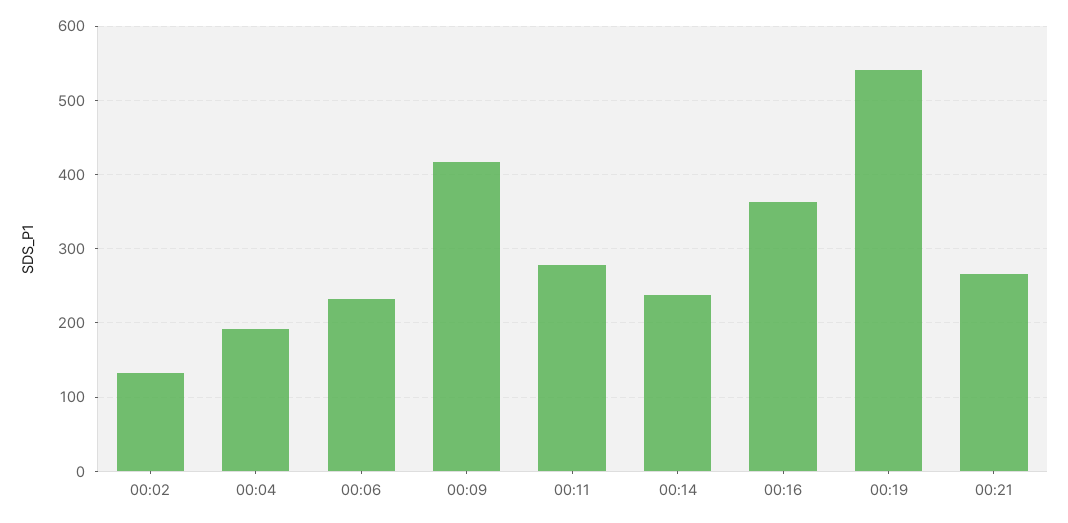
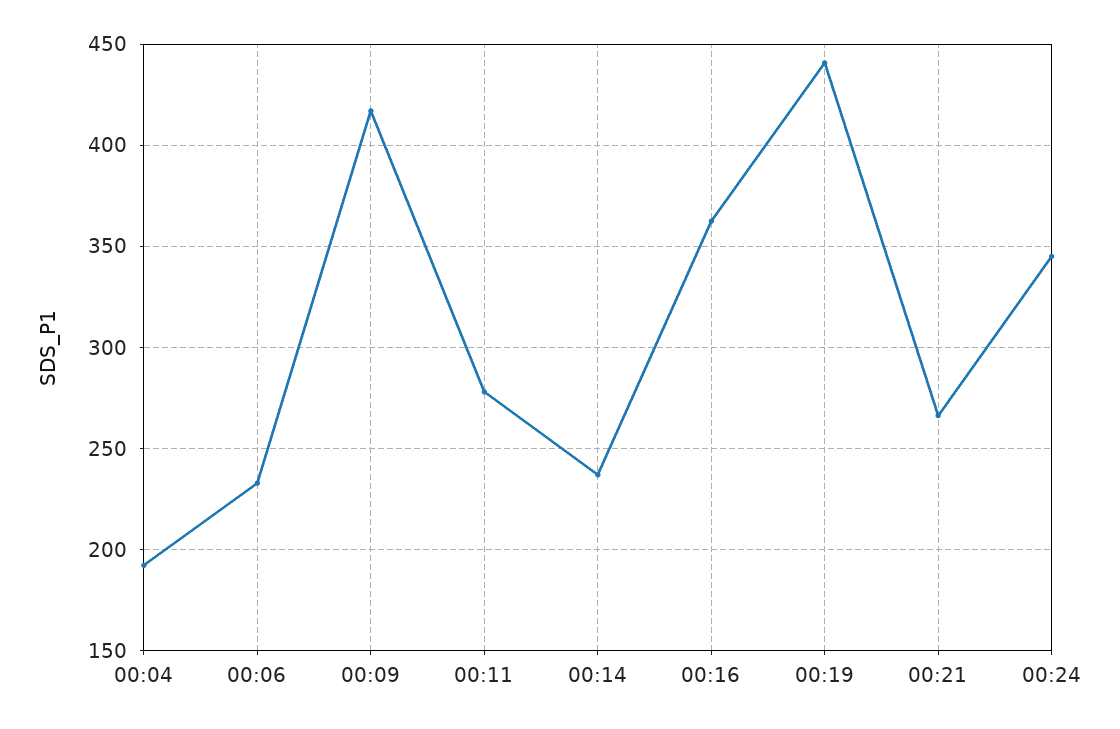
00:02: 130 -> none
00:19: 540 -> 440
00:24: none -> 345

